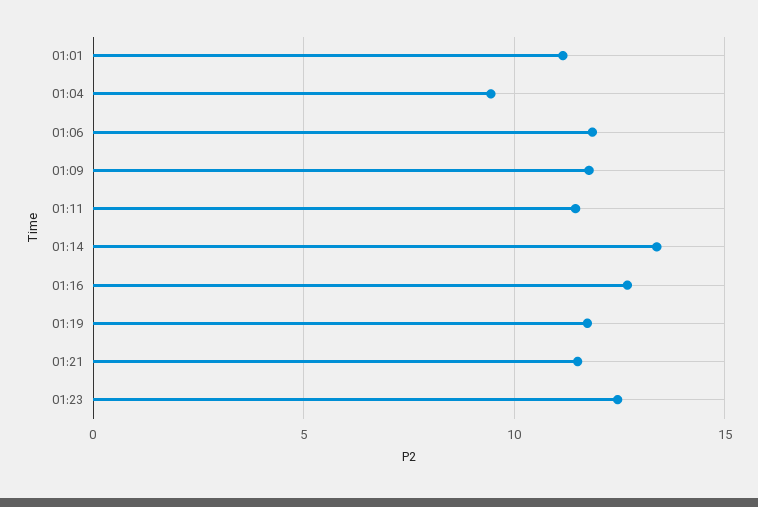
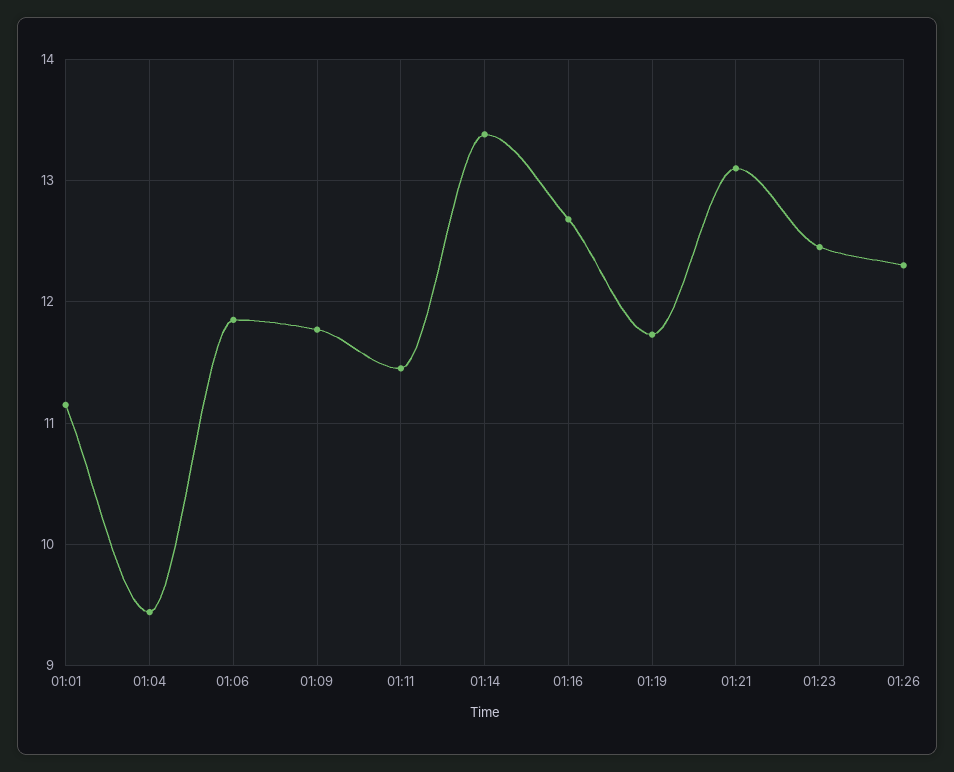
01:21: 11.5 -> 13.1
01:26: none -> 12.3

